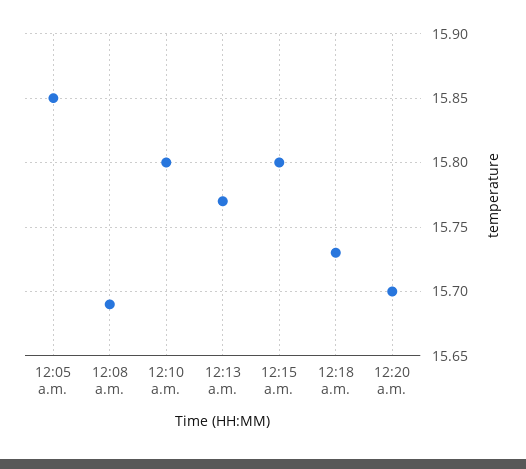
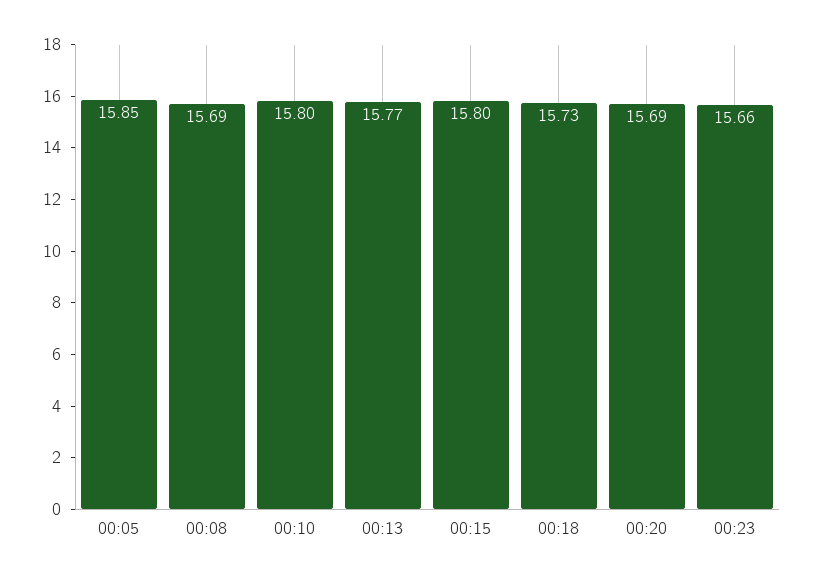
12:20 a.m.: 15.7 -> 15.69
00:23: none -> 15.66

